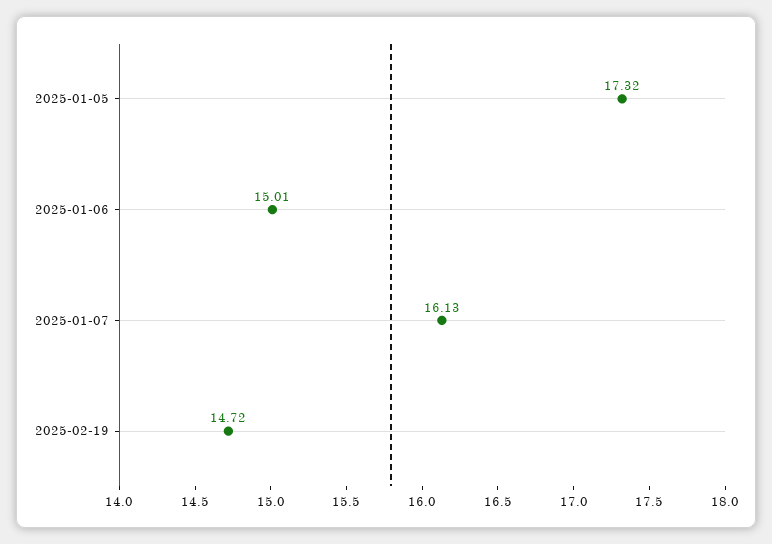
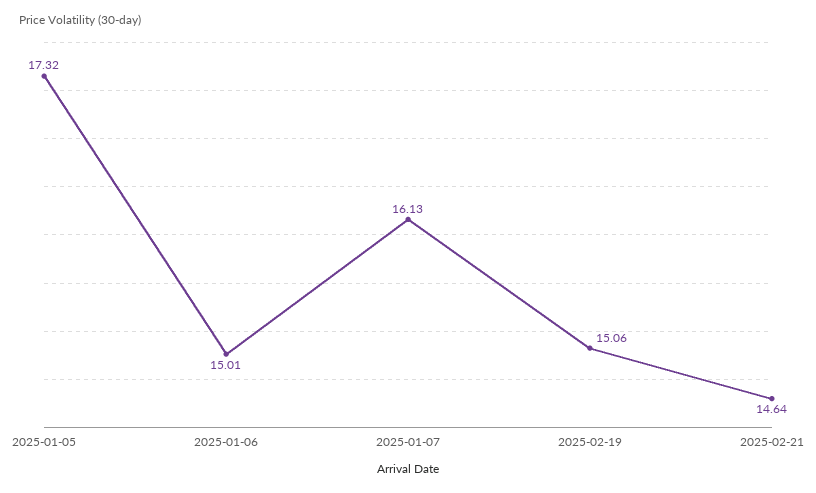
2025-02-19: 14.72 -> 15.06
2025-02-21: none -> 14.64

